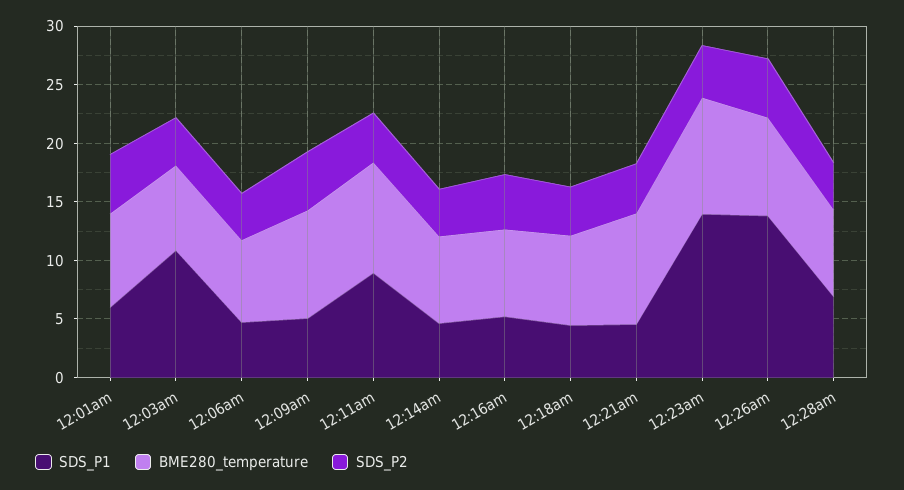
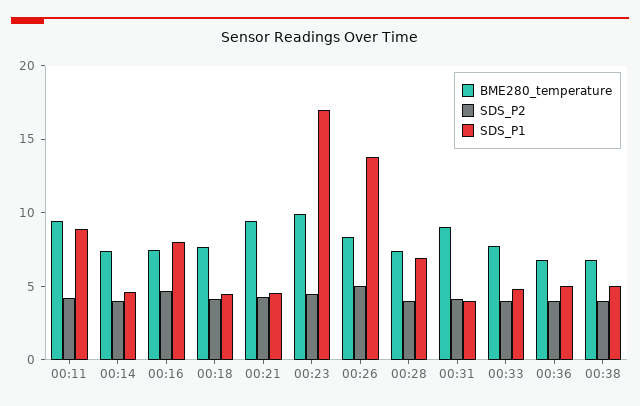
SDS_P1, 12:01am: 6 -> none
BME280_temperature, 12:01am: 8 -> none
SDS_P2, 12:01am: 5 -> none
SDS_P1, 12:03am: 11 -> none
BME280_temperature, 12:03am: 7 -> none
SDS_P2, 12:03am: 4 -> none
SDS_P1, 12:06am: 5 -> none
BME280_temperature, 12:06am: 7 -> none
SDS_P2, 12:06am: 4 -> none
SDS_P1, 12:09am: 5 -> none
BME280_temperature, 12:09am: 9 -> none
SDS_P2, 12:09am: 5 -> none
SDS_P1, 12:16am: 5 -> 8
SDS_P1, 12:23am: 14 -> 17
BME280_temperature, 00:31: none -> 9
SDS_P2, 00:31: none -> 4
SDS_P1, 00:31: none -> 4
BME280_temperature, 00:33: none -> 8
SDS_P2, 00:33: none -> 4
SDS_P1, 00:33: none -> 5
BME280_temperature, 00:36: none -> 7
SDS_P2, 00:36: none -> 4
SDS_P1, 00:36: none -> 5
BME280_temperature, 00:38: none -> 7
SDS_P2, 00:38: none -> 4
SDS_P1, 00:38: none -> 5

